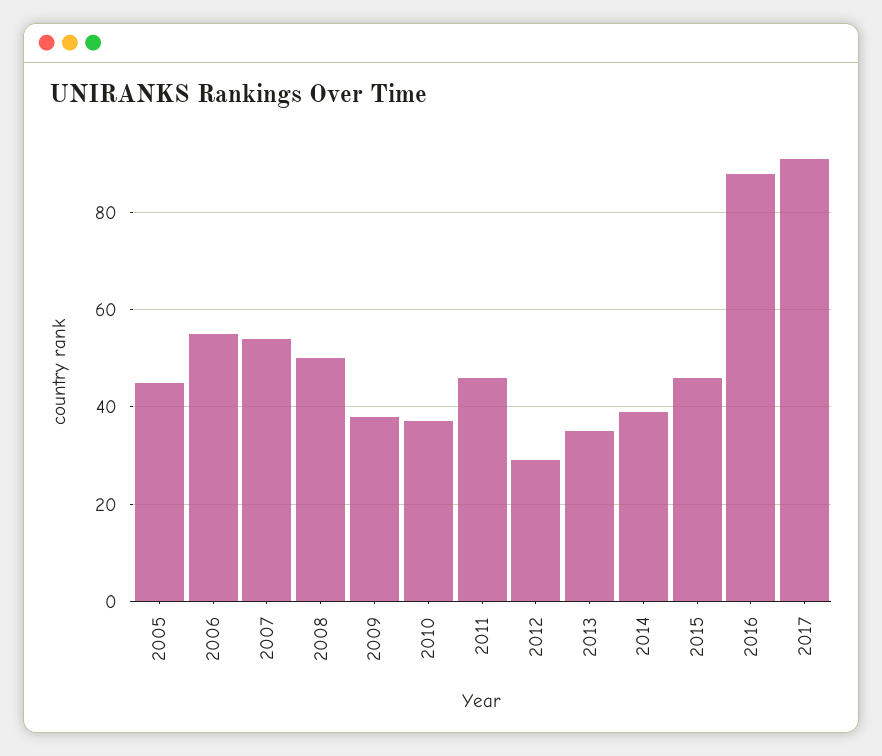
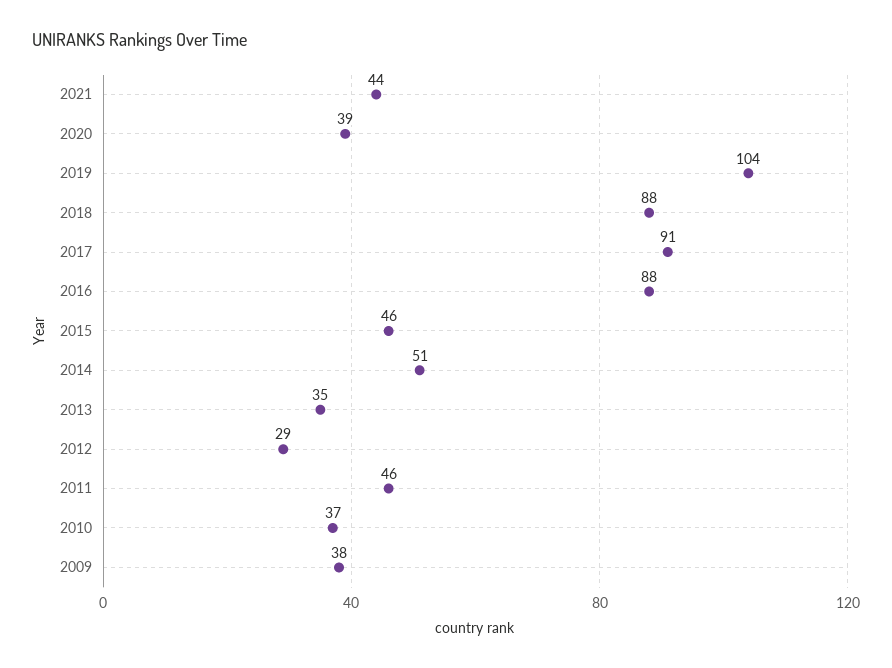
2005: 45 -> none
2006: 55 -> none
2007: 55 -> none
2008: 50 -> none
2014: 40 -> 51
2021: none -> 44
2020: none -> 39
2019: none -> 104
2018: none -> 88

